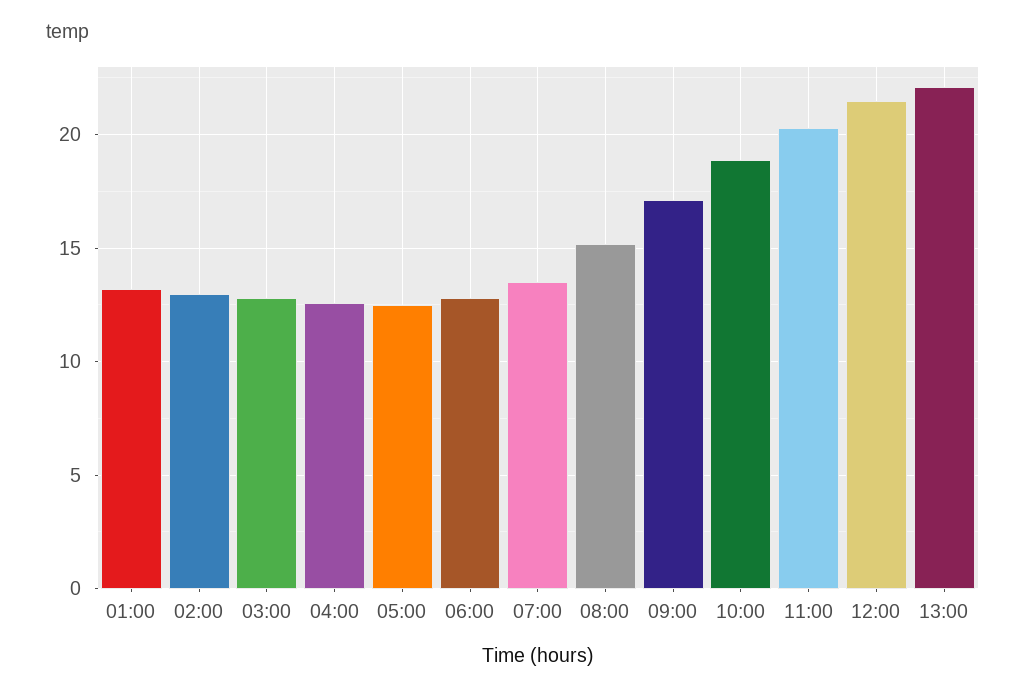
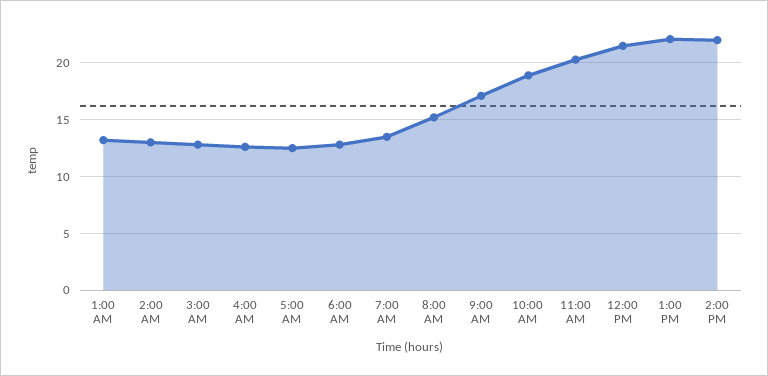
2:00 PM: none -> 22

